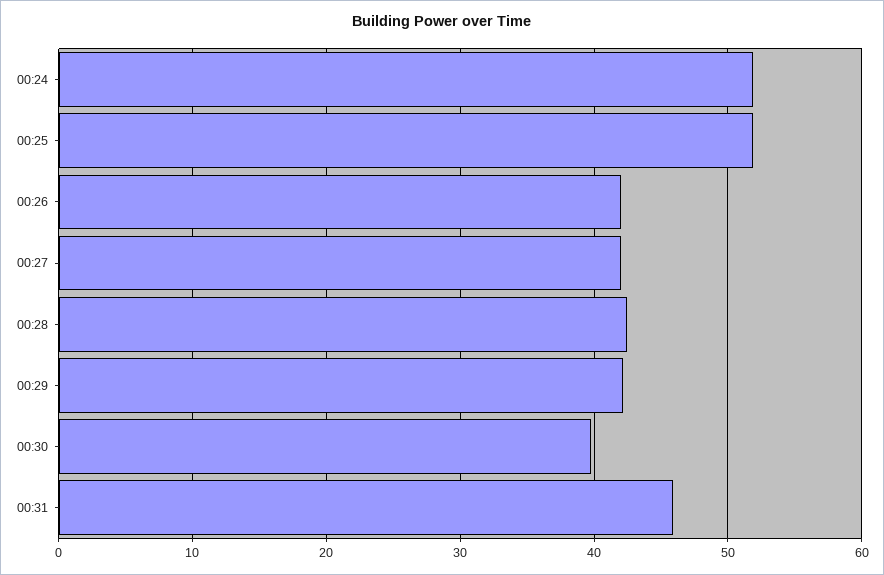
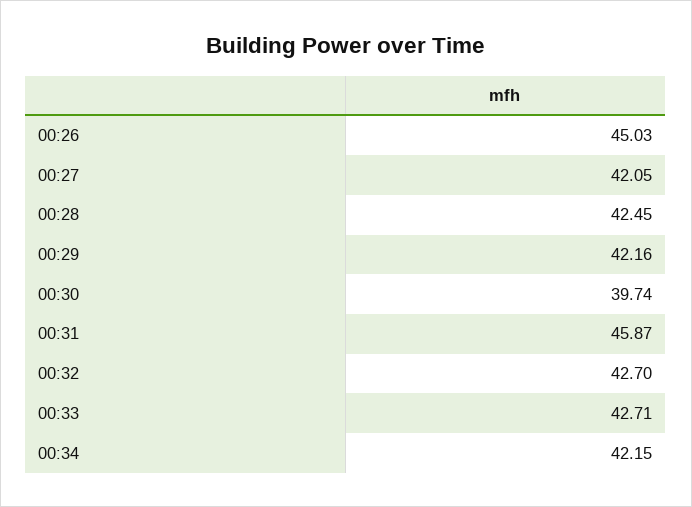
00:24: 52 -> none
00:25: 52 -> none
00:26: 42 -> 45.03
00:32: none -> 42.7
00:33: none -> 42.71
00:34: none -> 42.15

